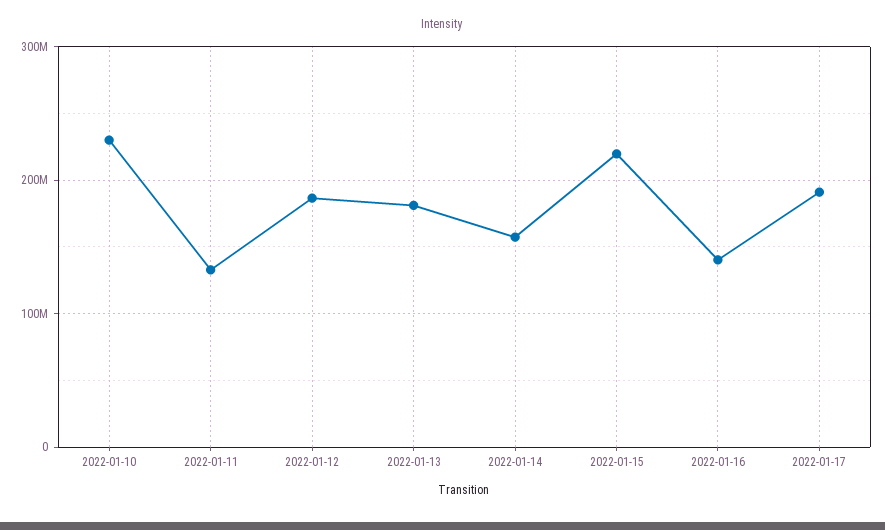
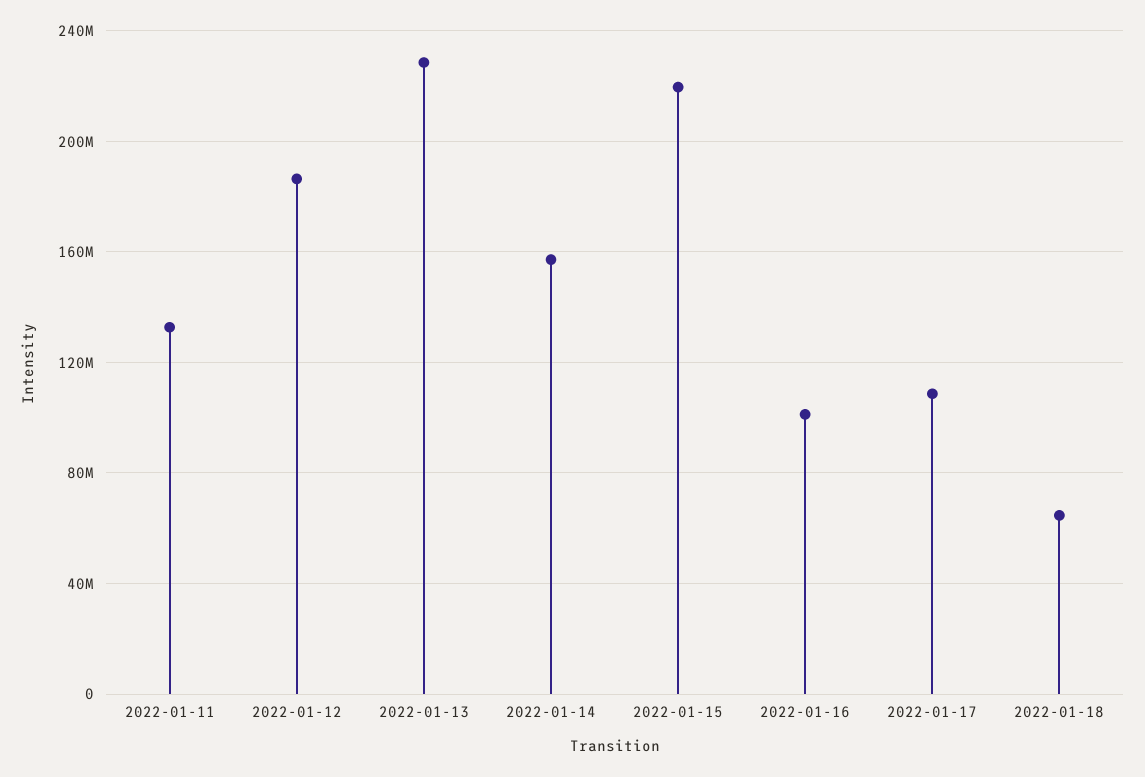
2022-01-10: 230000000 -> none
2022-01-13: 180000000 -> 230000000
2022-01-16: 140000000 -> 100000000
2022-01-17: 190000000 -> 110000000
2022-01-18: none -> 65000000

